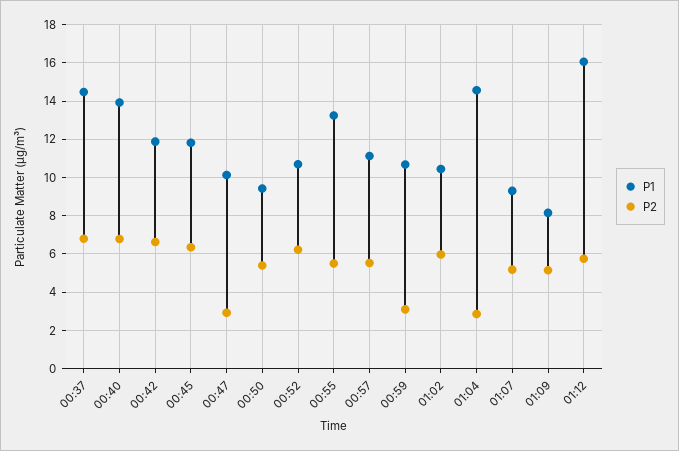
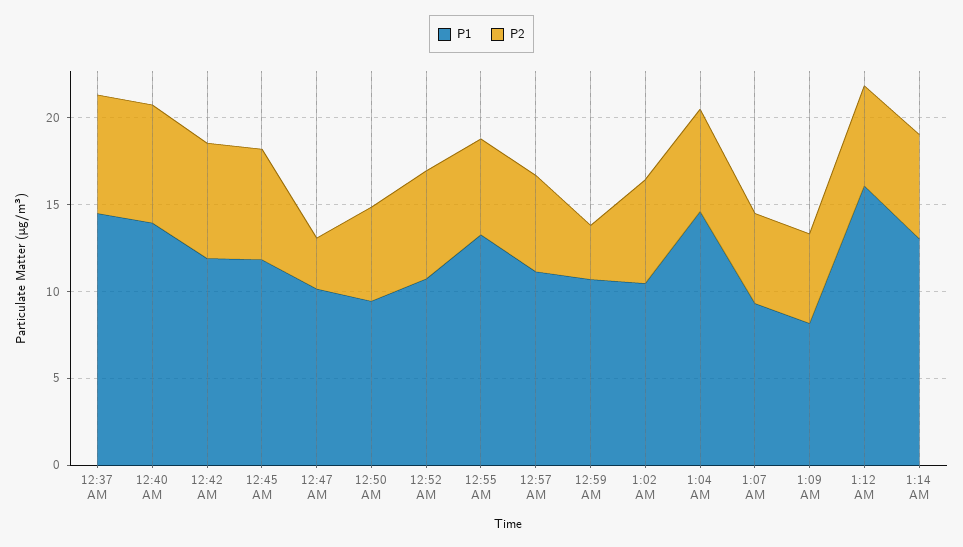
P2, 01:04: 3 -> 6
P1, 1:14 AM: none -> 13
P2, 1:14 AM: none -> 6

